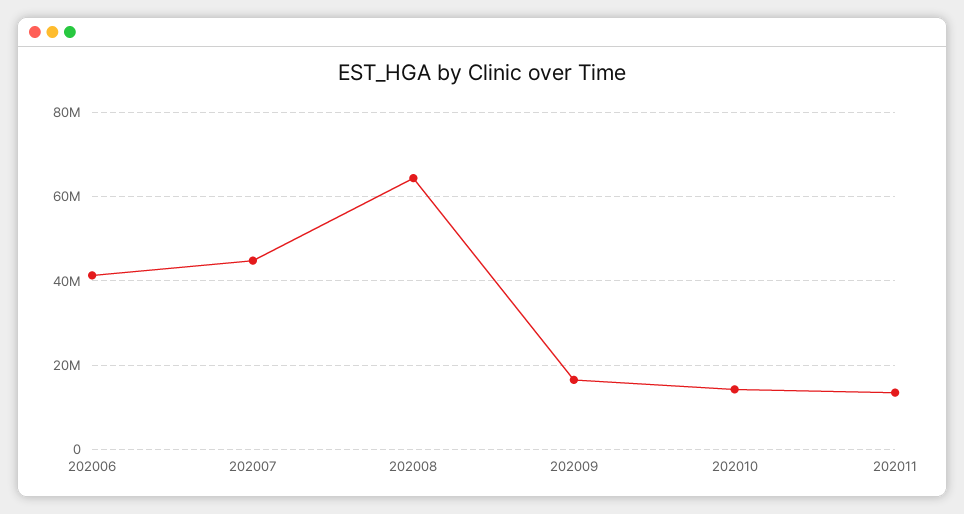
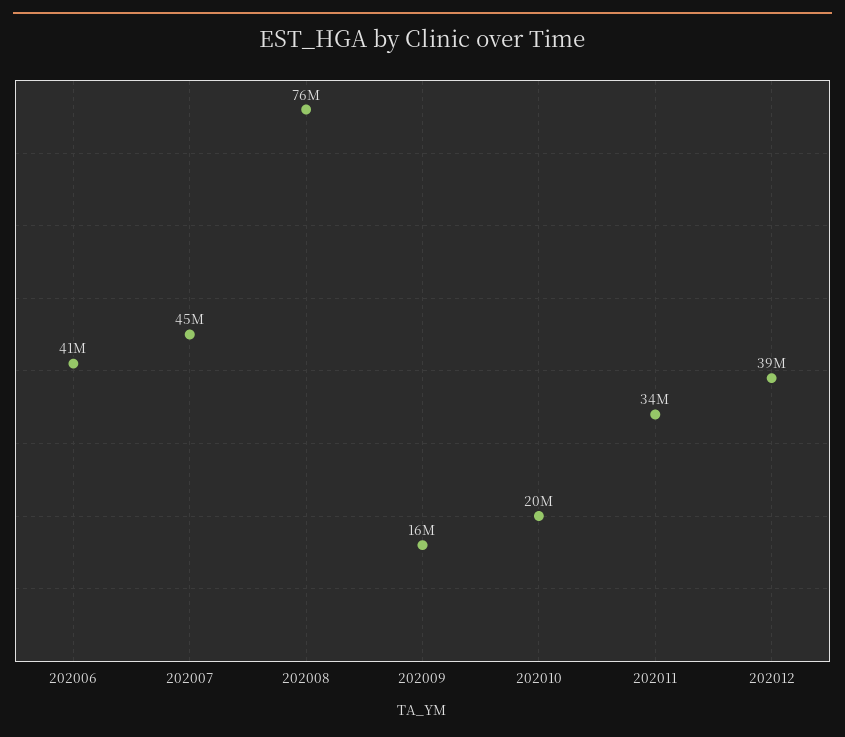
202008: 64000000 -> 76000000
202010: 14000000 -> 20000000
202011: 14000000 -> 34000000
202012: none -> 39000000

